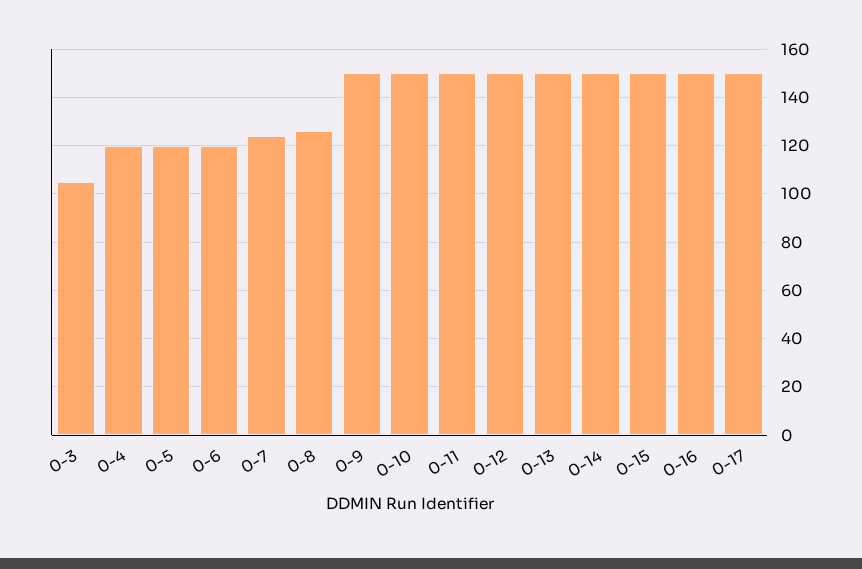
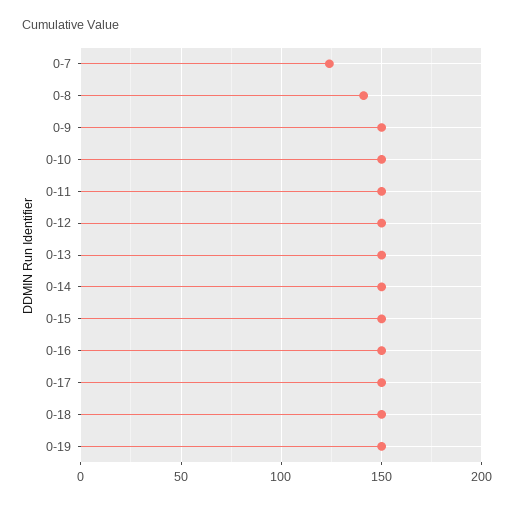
0-3: 105 -> none
0-4: 120 -> none
0-5: 120 -> none
0-6: 120 -> none
0-8: 125 -> 140
0-18: none -> 150
0-19: none -> 150

